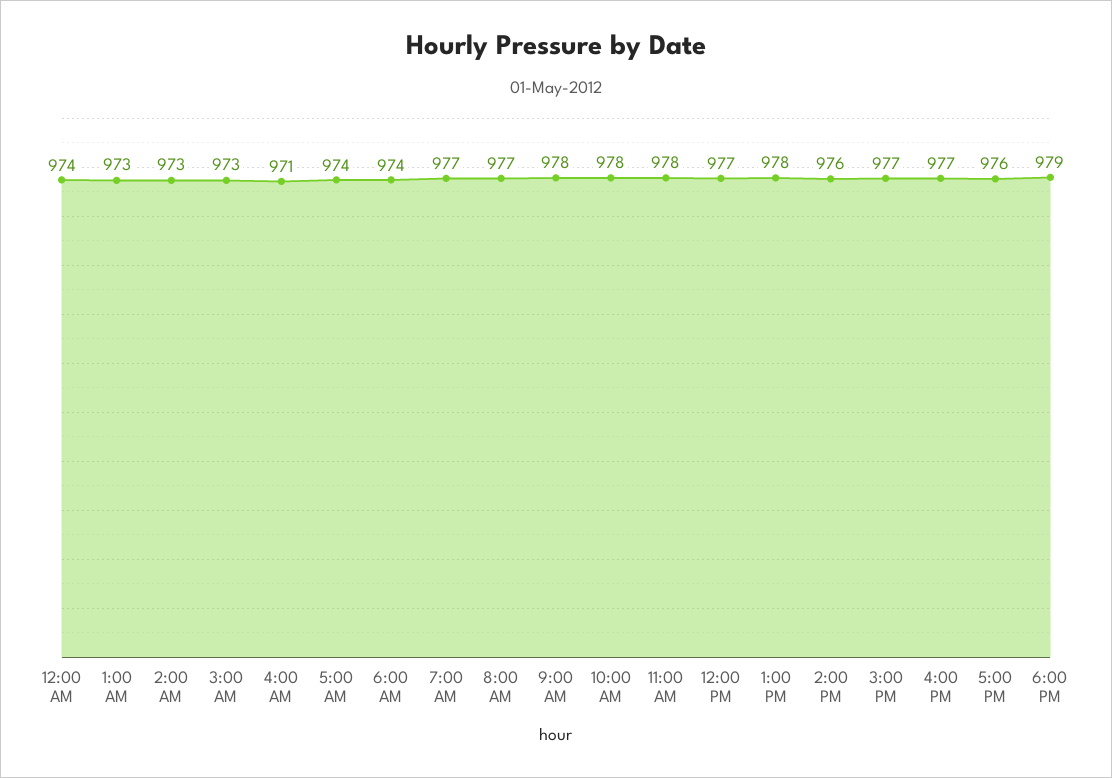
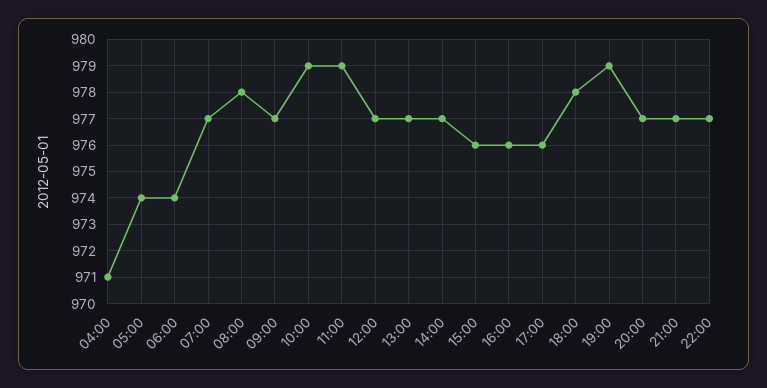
12:00 AM: 974 -> none
1:00 AM: 973 -> none
2:00 AM: 973 -> none
3:00 AM: 973 -> none
8:00 AM: 977 -> 978
9:00 AM: 978 -> 977
10:00 AM: 978 -> 979
11:00 AM: 978 -> 979
1:00 PM: 978 -> 977
2:00 PM: 976 -> 977
3:00 PM: 977 -> 976
4:00 PM: 977 -> 976
6:00 PM: 979 -> 978
19:00: none -> 979
20:00: none -> 977
21:00: none -> 977
22:00: none -> 977

